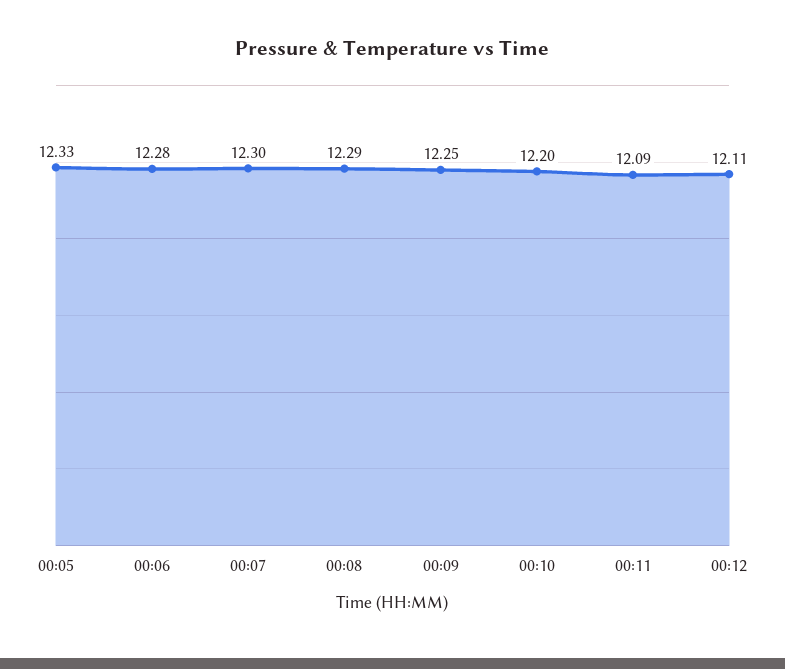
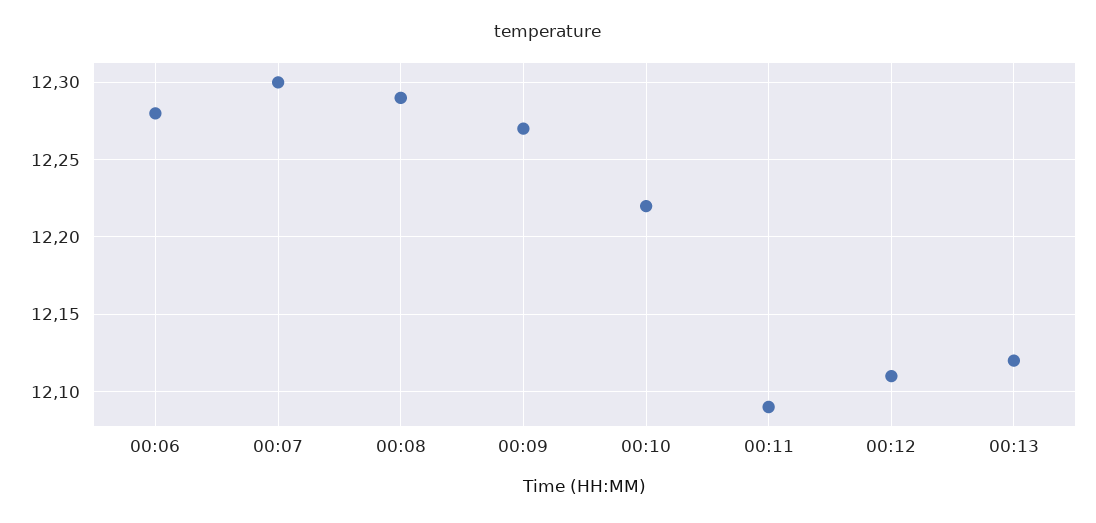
00:05: 12.33 -> none
00:09: 12.25 -> 12.27
00:10: 12.2 -> 12.22
00:13: none -> 12.12

